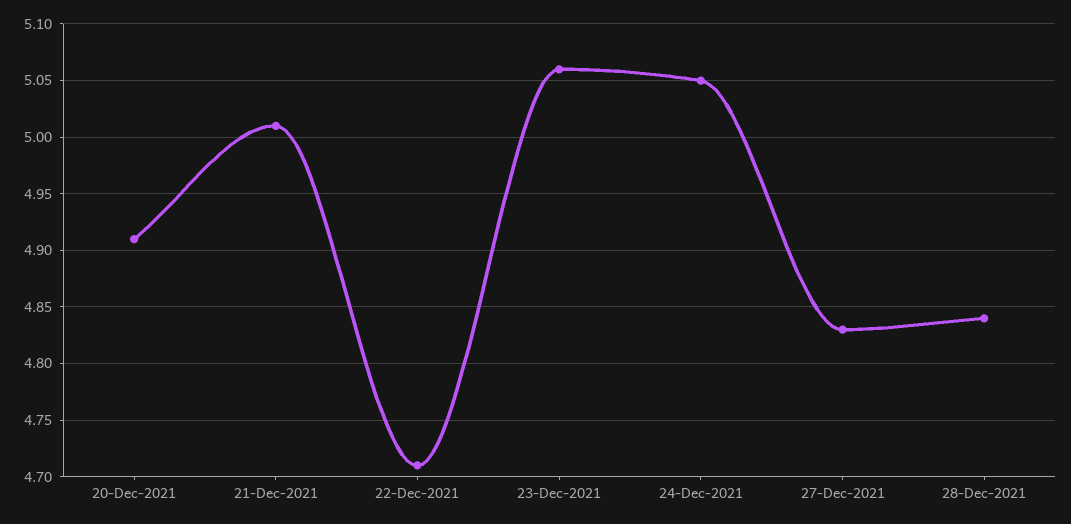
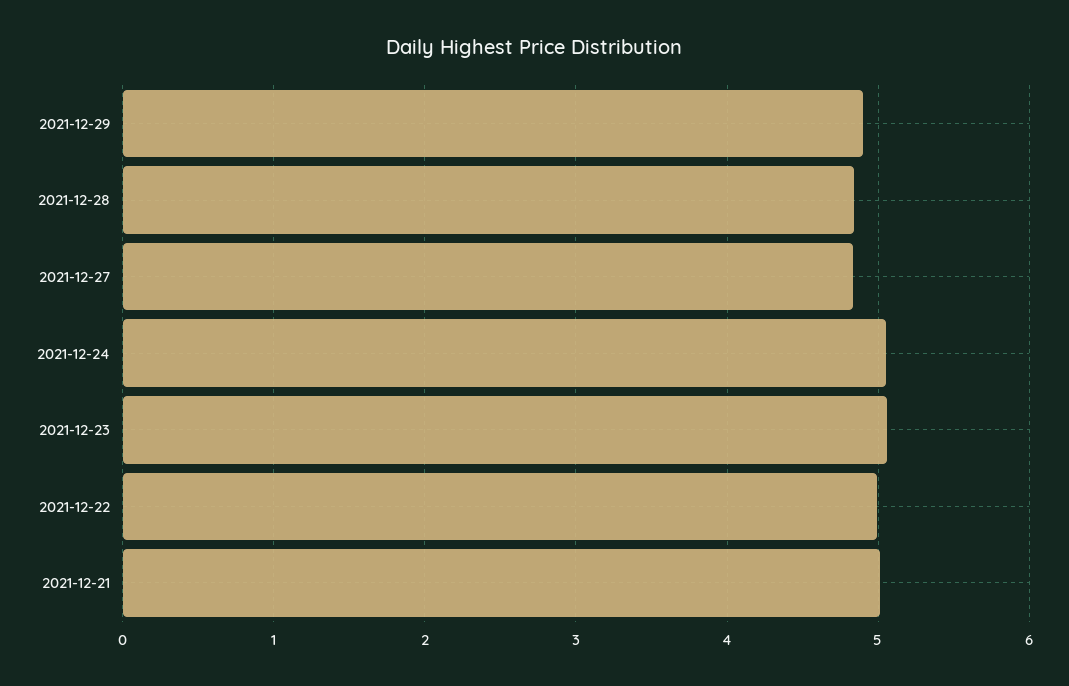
20-Dec-2021: 4.91 -> none
22-Dec-2021: 4.71 -> 5
2021-12-29: none -> 4.9

